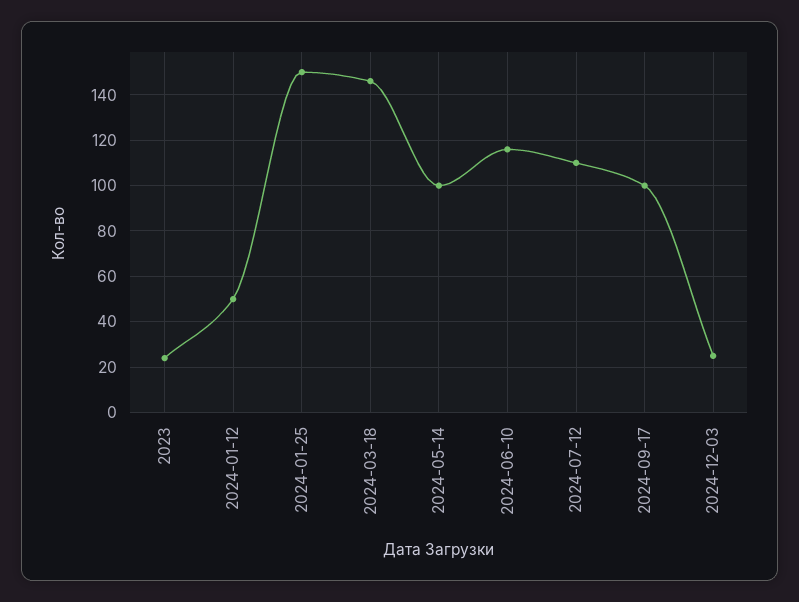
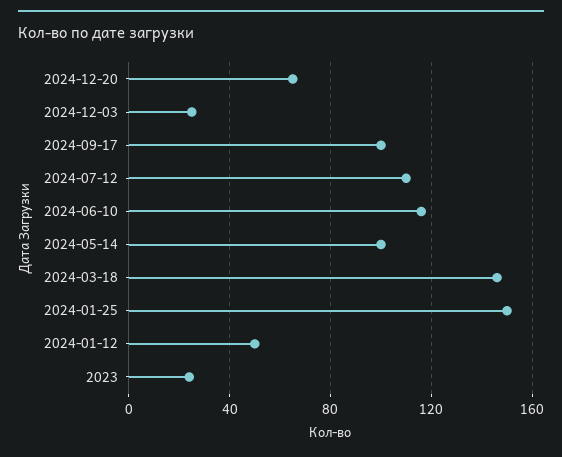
2024-12-20: none -> 65

